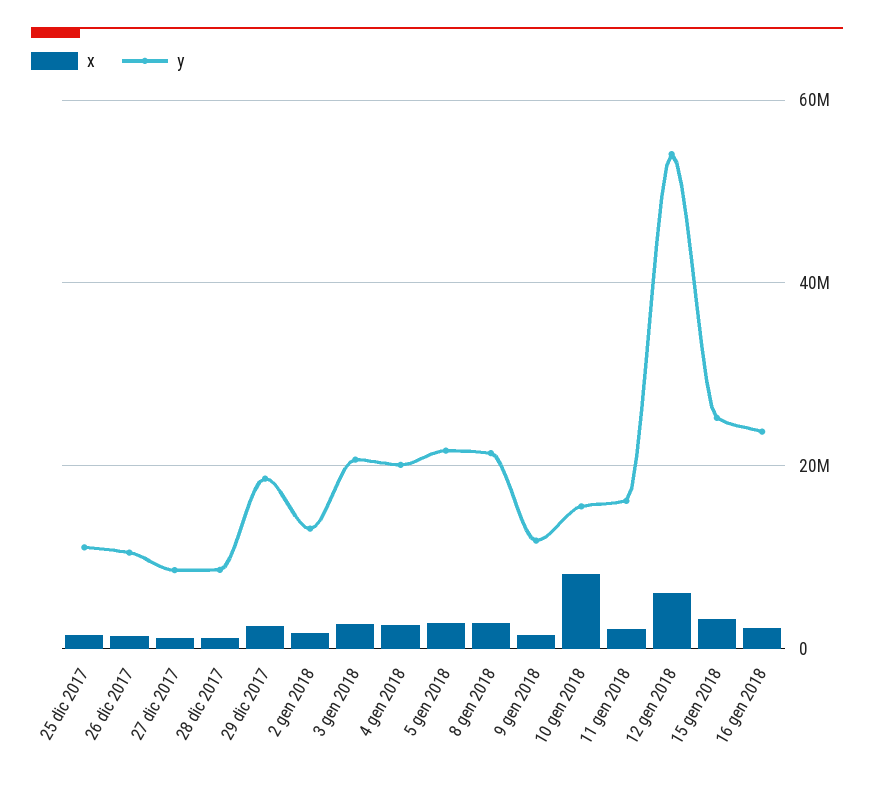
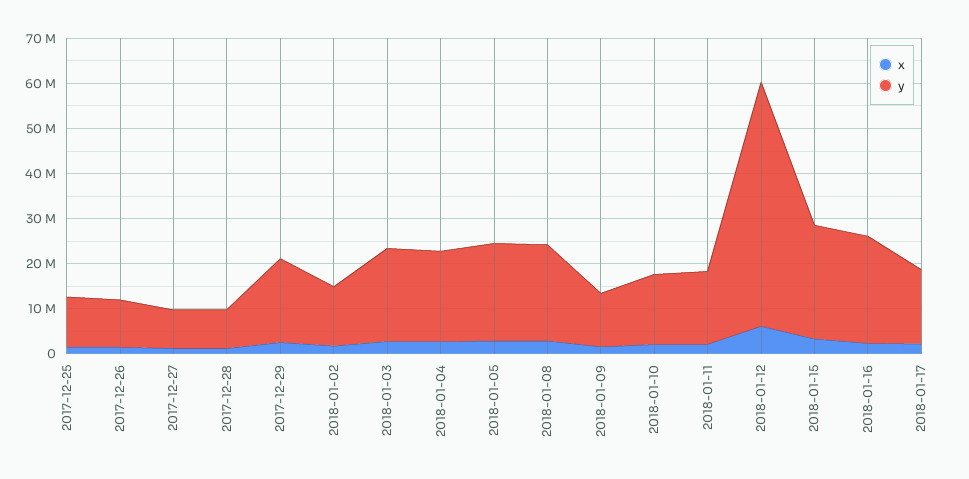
x, 10 gen 2018: 8000000 -> 2000000
x, 2018-01-17: none -> 2000000
y, 2018-01-17: none -> 16000000

